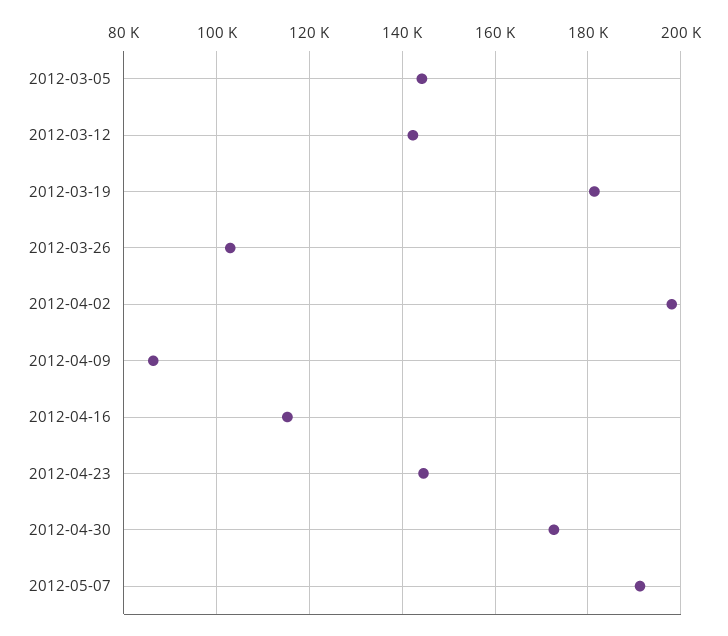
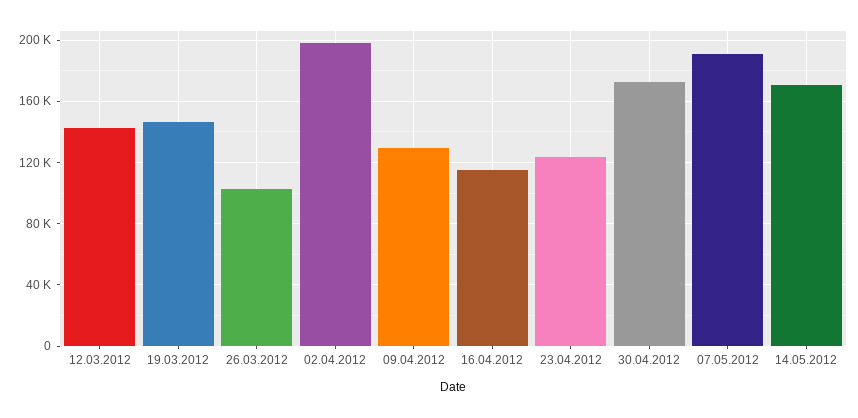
2012-03-05: 144000 -> none
2012-03-19: 182000 -> 145000
2012-04-09: 86000 -> 130000
2012-04-23: 144000 -> 125000
14.05.2012: none -> 170000

